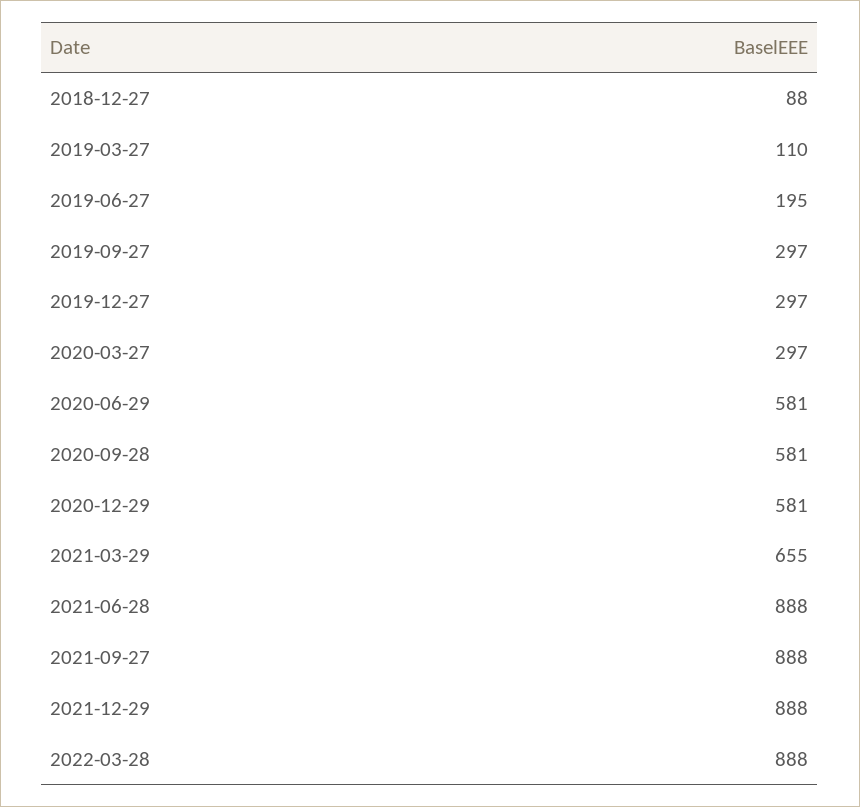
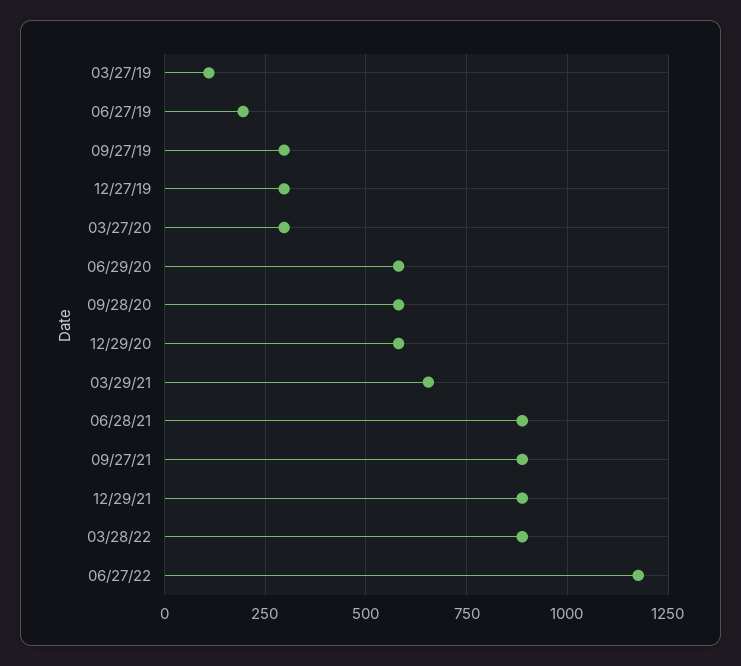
2018-12-27: 88 -> none
06/27/22: none -> 1175

